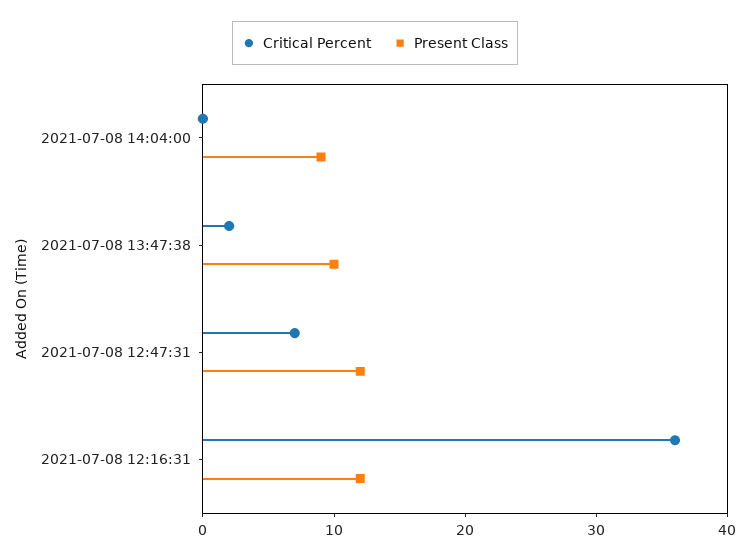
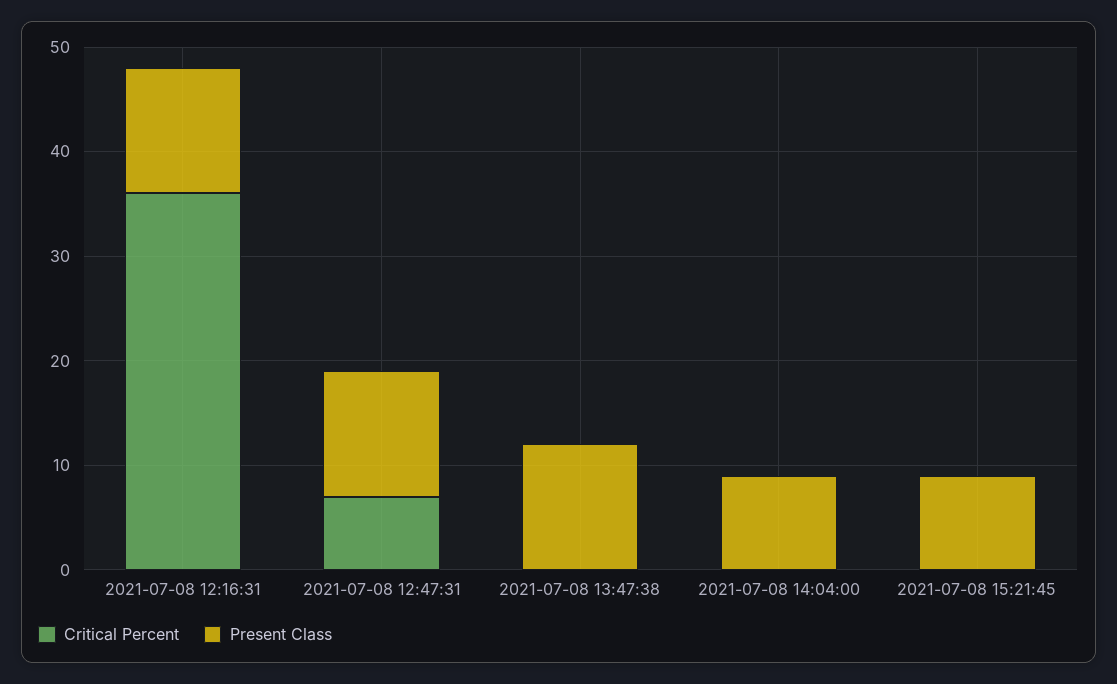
Critical Percent, 2021-07-08 13:47:38: 2 -> 0
Present Class, 2021-07-08 13:47:38: 10 -> 12
Critical Percent, 2021-07-08 15:21:45: none -> 0
Present Class, 2021-07-08 15:21:45: none -> 9

